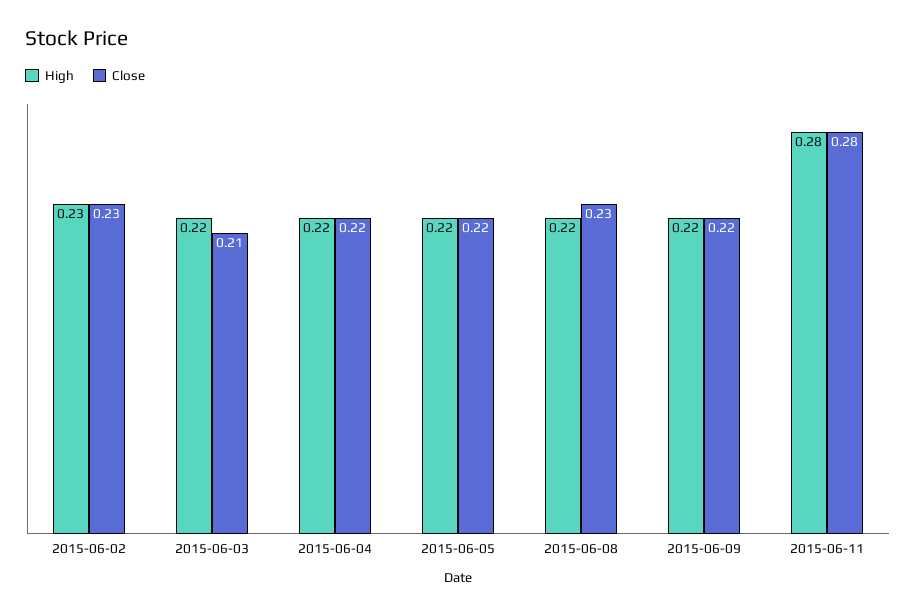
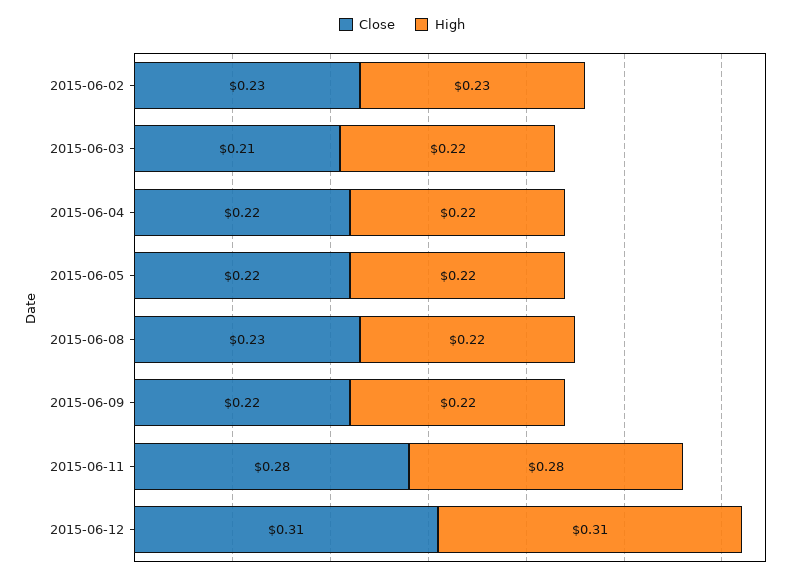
Close, 2015-06-12: none -> 0.31
High, 2015-06-12: none -> 0.31

